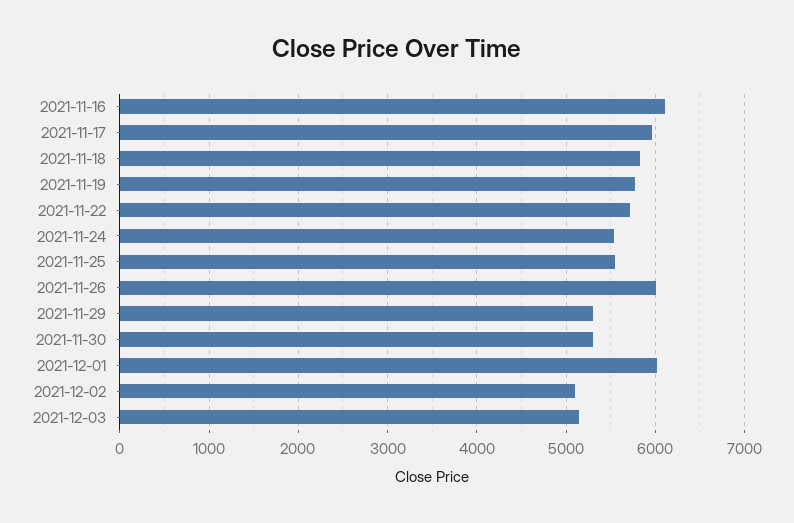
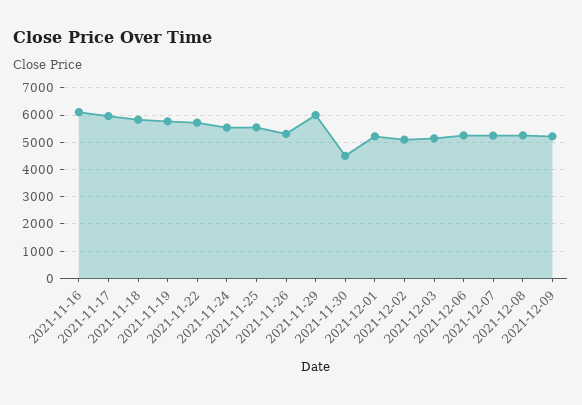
2021-11-26: 6000 -> 5250
2021-11-29: 5300 -> 6000
2021-11-30: 5300 -> 4500
2021-12-01: 6000 -> 5250
2021-12-06: none -> 5250
2021-12-07: none -> 5250
2021-12-08: none -> 5250
2021-12-09: none -> 5250

